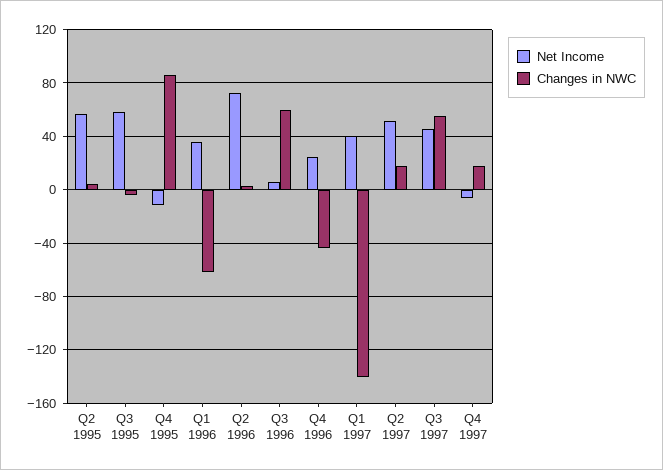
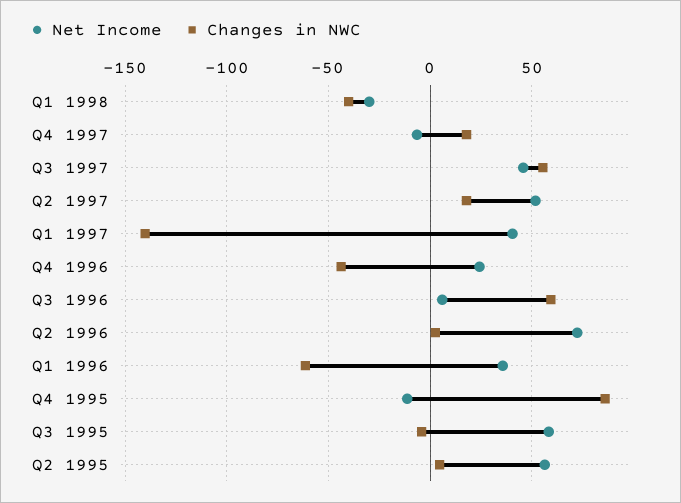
Net Income, Q1 1998: none -> -30
Changes in NWC, Q1 1998: none -> -40

